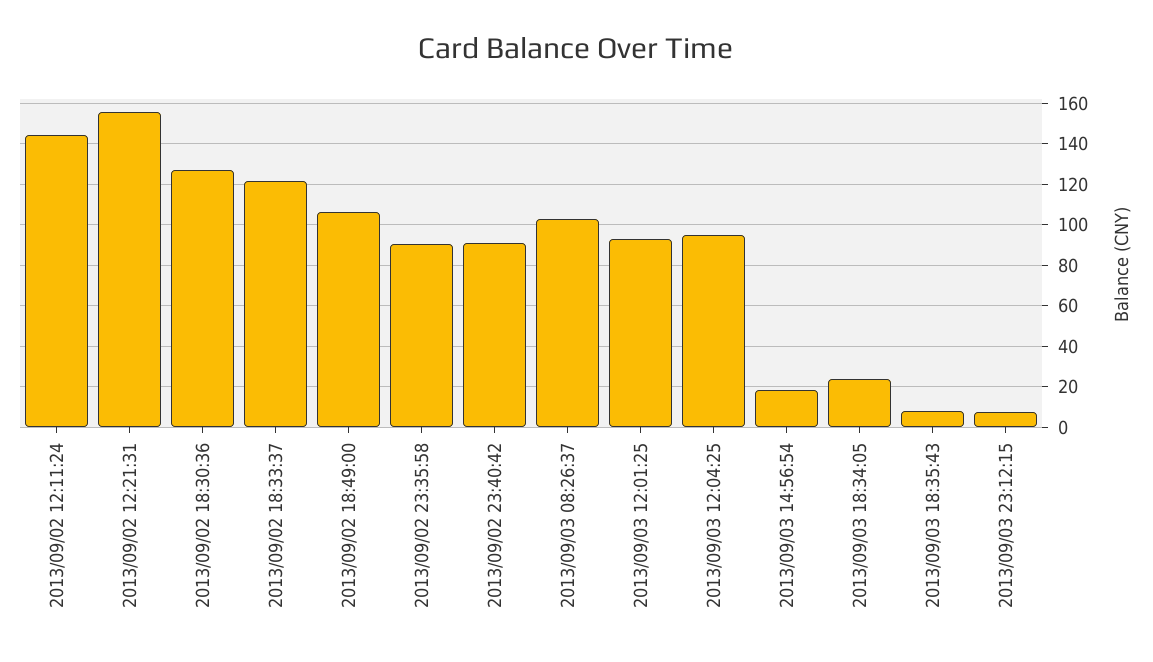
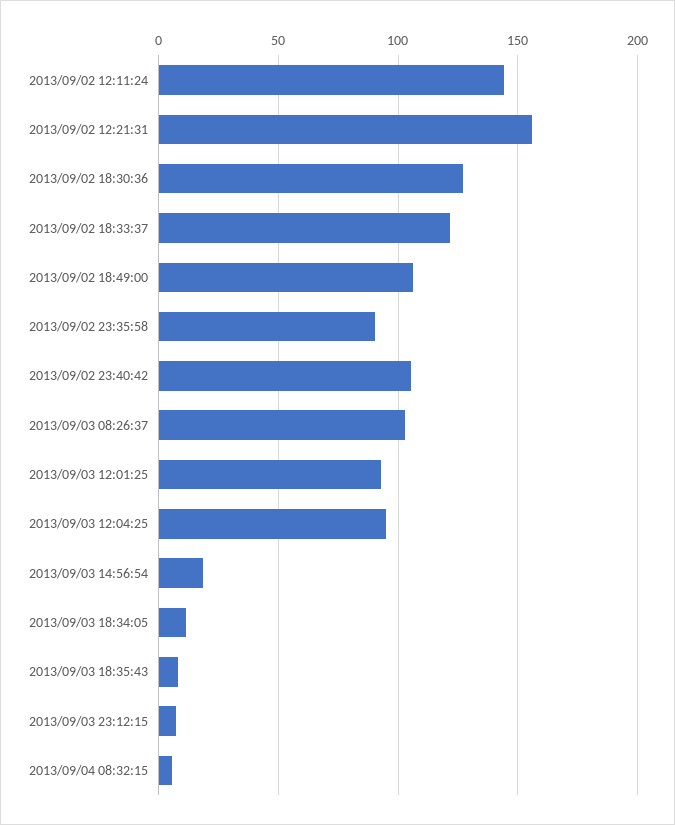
2013/09/02 23:40:42: 90 -> 105
2013/09/03 18:34:05: 25 -> 10
2013/09/04 08:32:15: none -> 5

